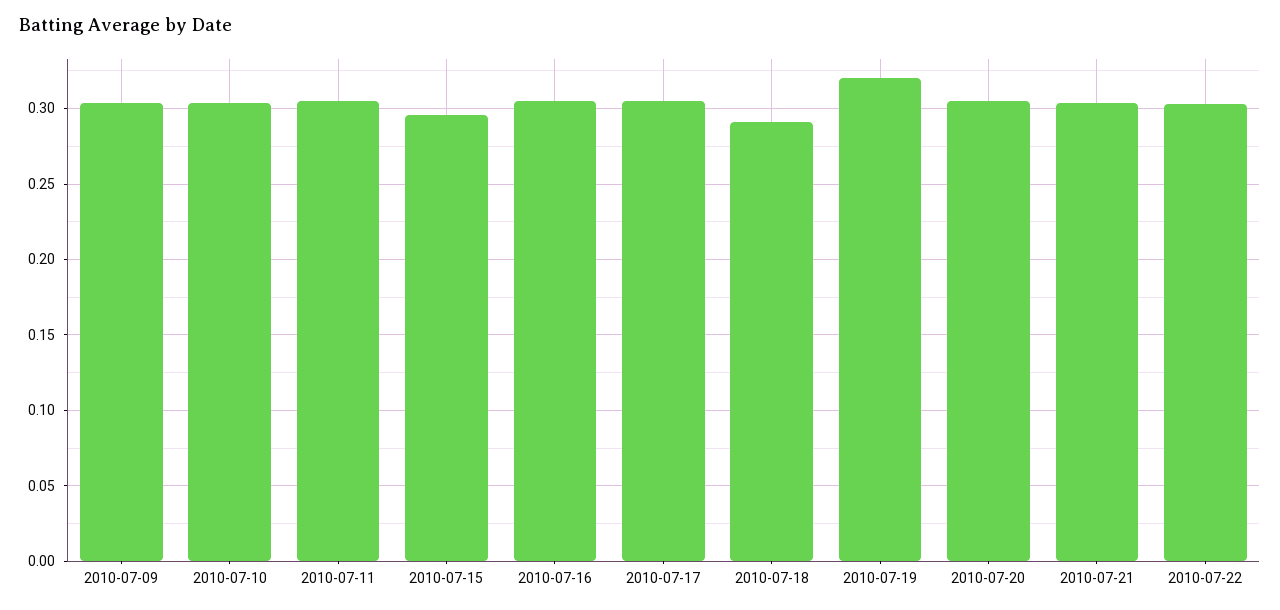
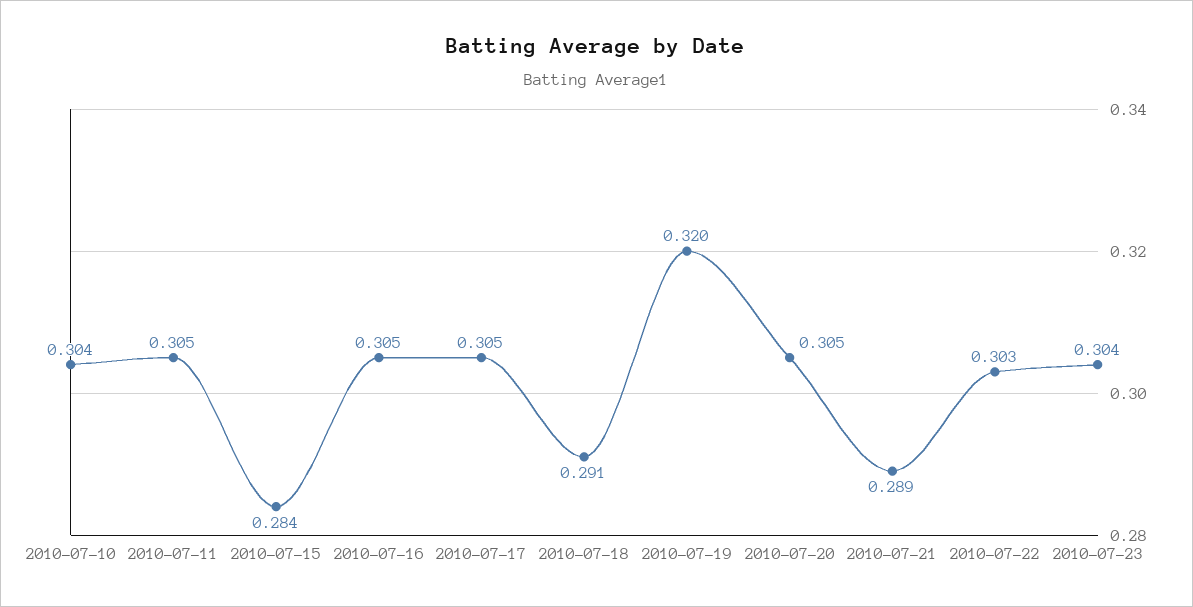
2010-07-09: 0.305 -> none
2010-07-15: 0.295 -> 0.284
2010-07-21: 0.305 -> 0.289
2010-07-23: none -> 0.304

